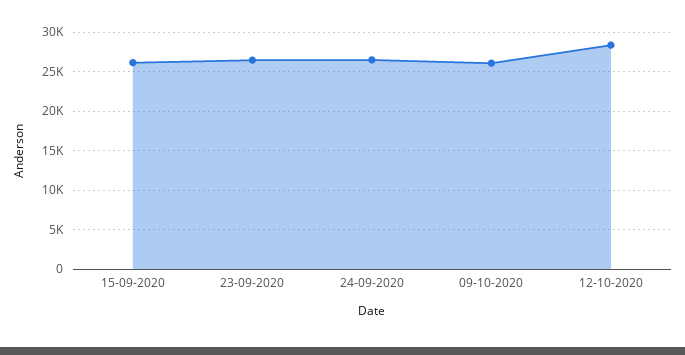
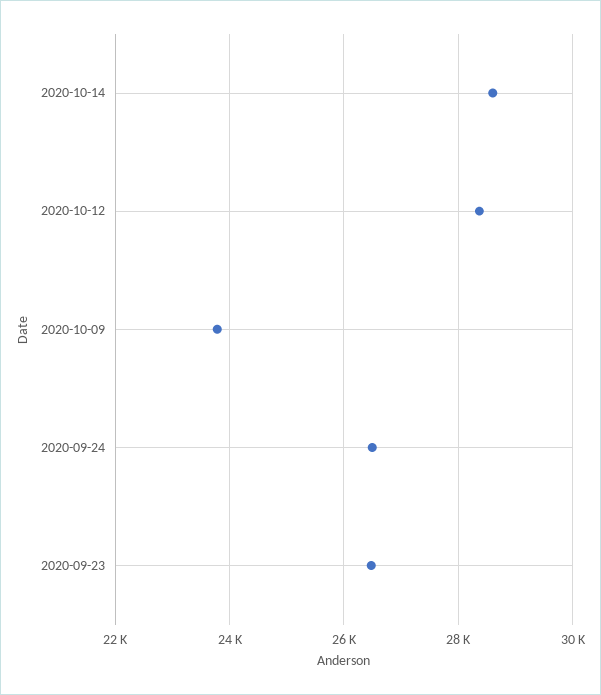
15-09-2020: 26000 -> none
09-10-2020: 26000 -> 23800
2020-10-14: none -> 28600

